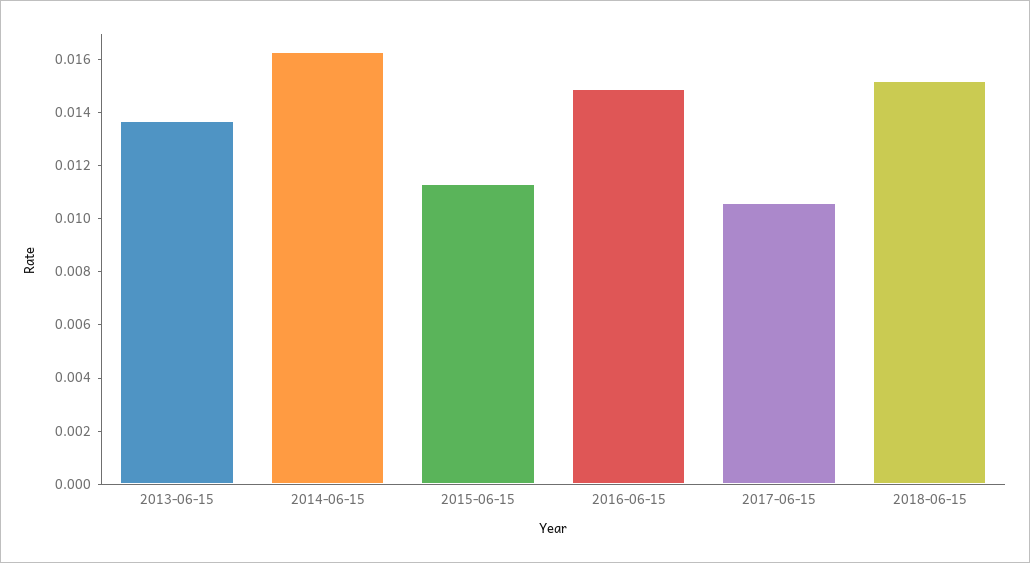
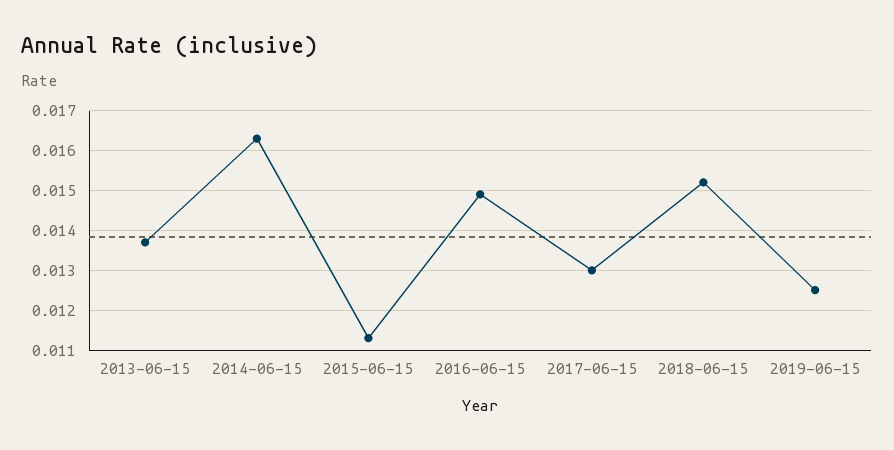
2017-06-15: 0.0105 -> 0.013
2019-06-15: none -> 0.0125

